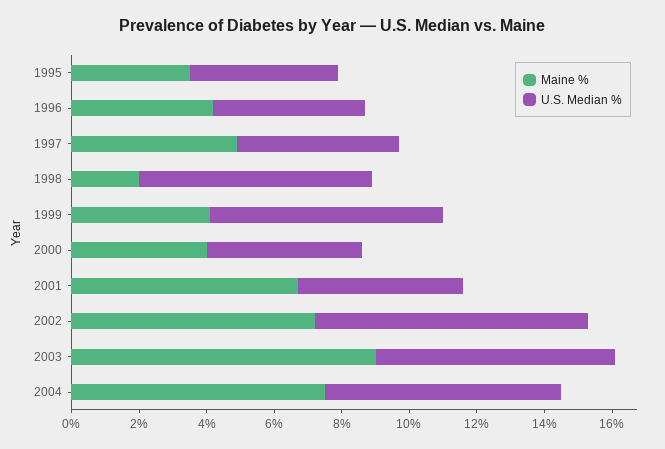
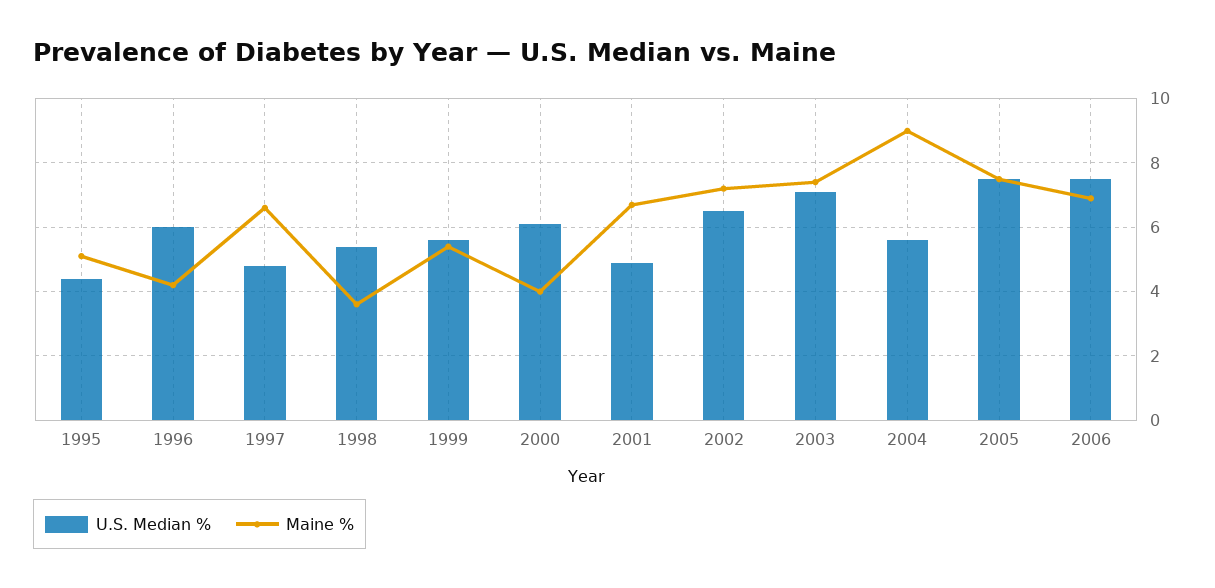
Maine %, 1995: 3.5 -> 5
U.S. Median %, 1996: 4.5 -> 6
Maine %, 1997: 5 -> 6.5
Maine %, 1998: 2 -> 3.5
U.S. Median %, 1998: 7 -> 5.5
Maine %, 1999: 4 -> 5.5
U.S. Median %, 1999: 7 -> 5.5
U.S. Median %, 2000: 4.5 -> 6
U.S. Median %, 2002: 8 -> 6.5
Maine %, 2003: 9 -> 7.5
Maine %, 2004: 7.5 -> 9
U.S. Median %, 2004: 7 -> 5.5
U.S. Median %, 2005: none -> 7.5
Maine %, 2005: none -> 7.5
U.S. Median %, 2006: none -> 7.5
Maine %, 2006: none -> 7

